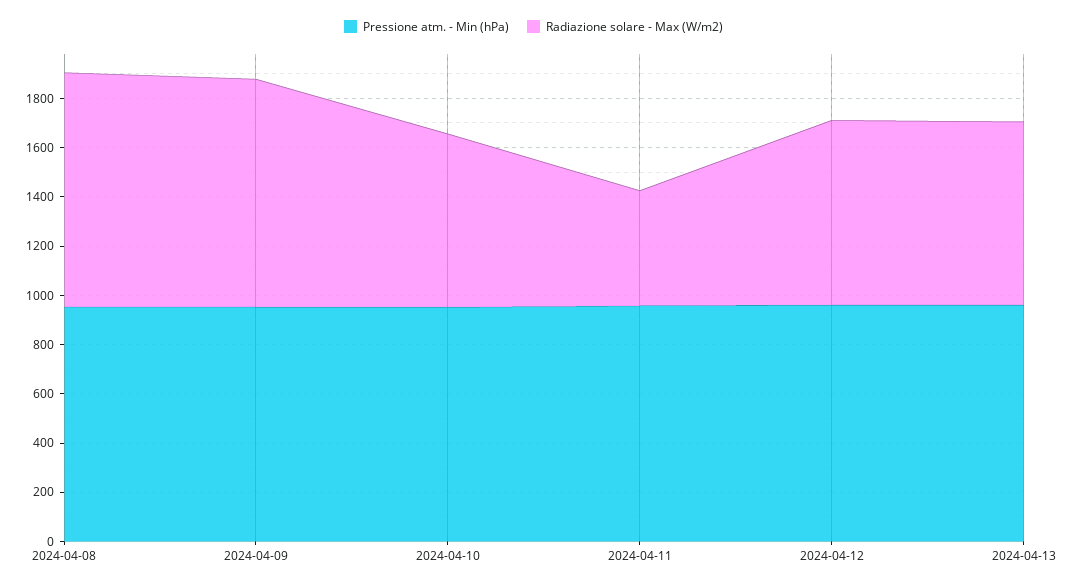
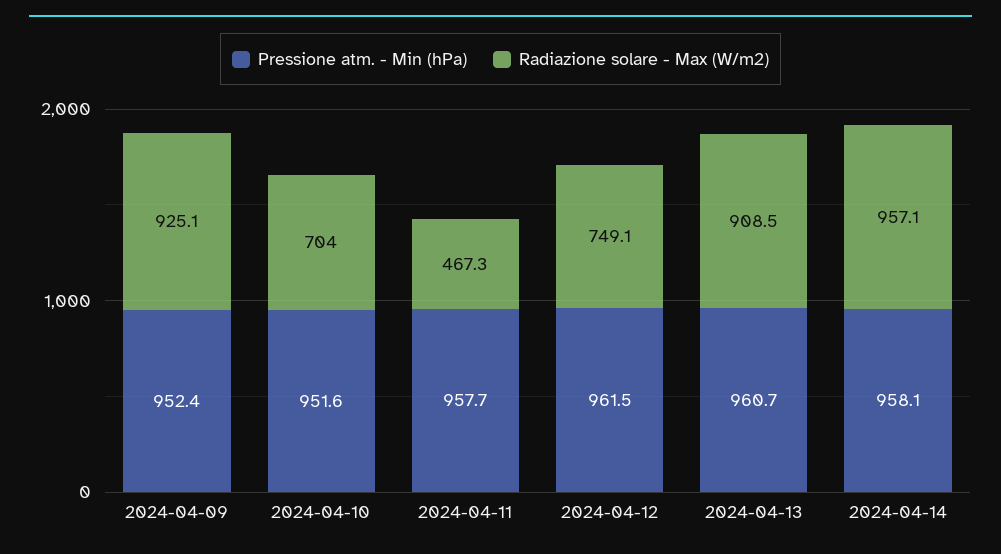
Pressione atm. - Min (hPa), 2024-04-08: 950 -> none
Radiazione solare - Max (W/m2), 2024-04-08: 950 -> none
Radiazione solare - Max (W/m2), 2024-04-13: 750 -> 908.5
Pressione atm. - Min (hPa), 2024-04-14: none -> 958.1
Radiazione solare - Max (W/m2), 2024-04-14: none -> 957.1

